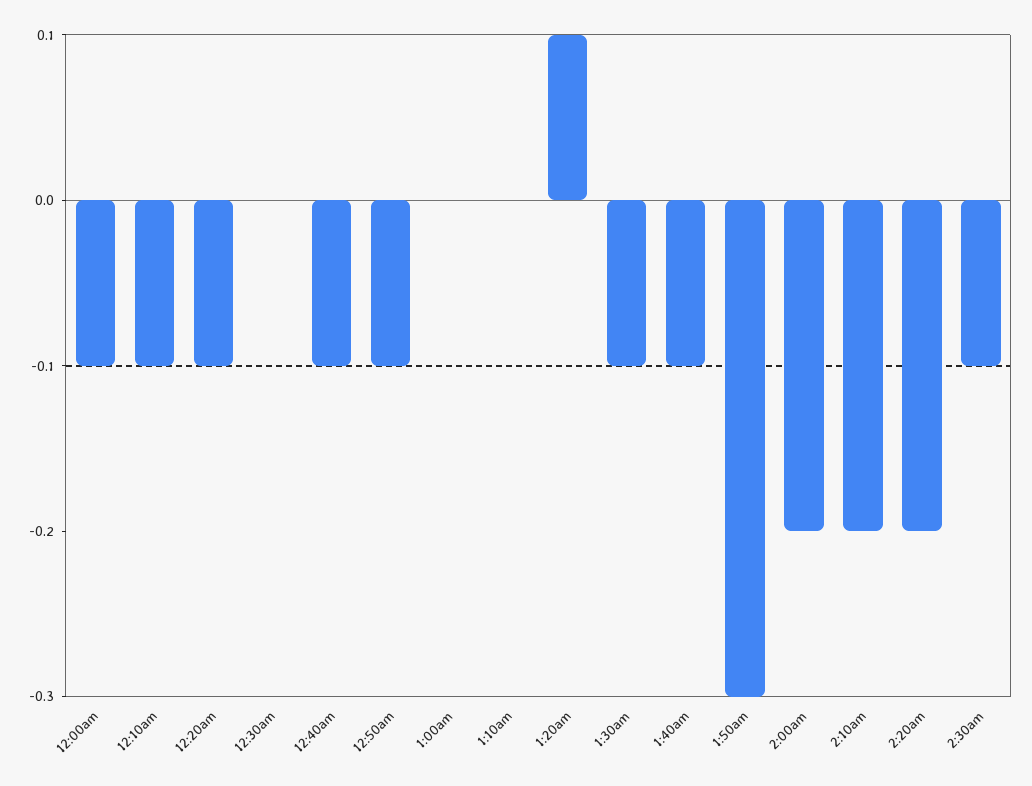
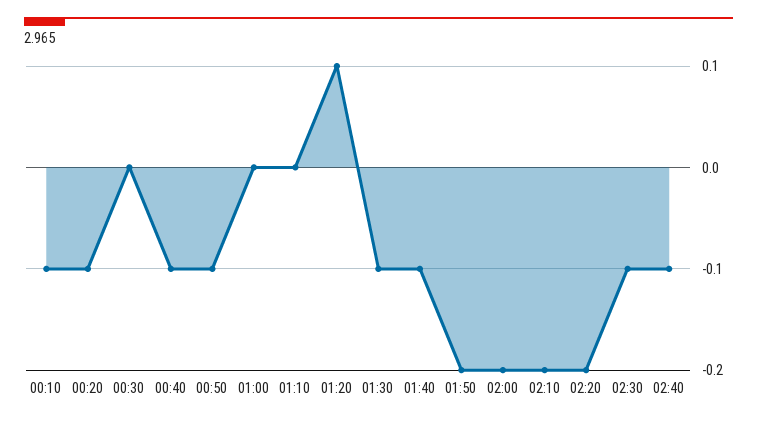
12:00am: -0.1 -> none
1:50am: -0.3 -> -0.2
02:40: none -> -0.1

